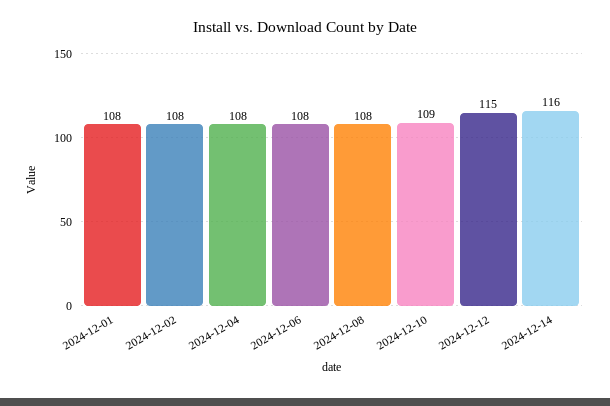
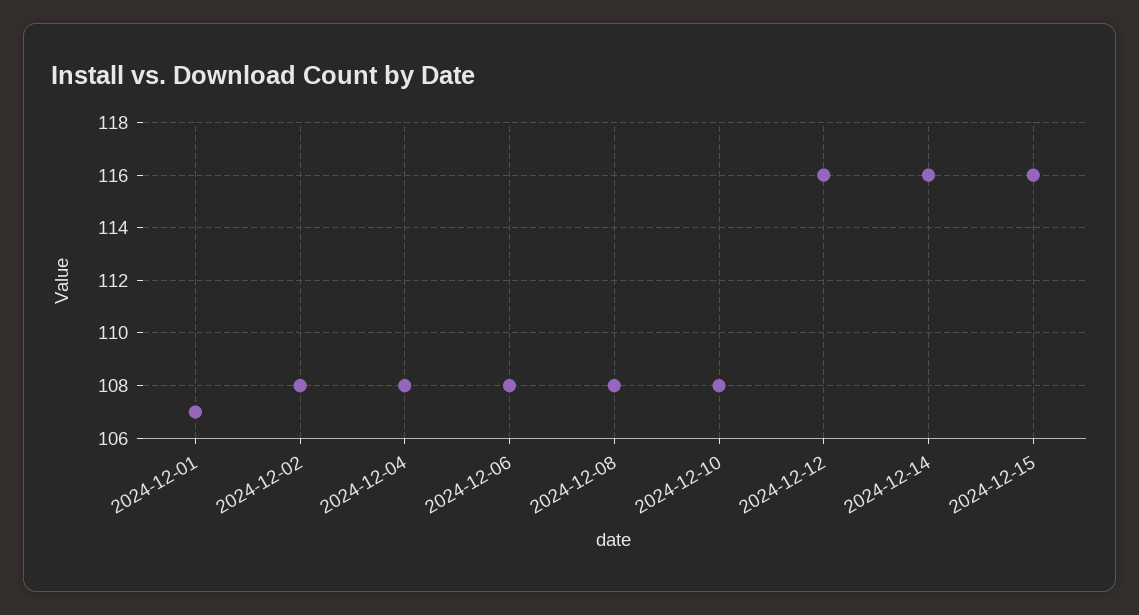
2024-12-01: 108 -> 107
2024-12-10: 109 -> 108
2024-12-12: 115 -> 116
2024-12-15: none -> 116

